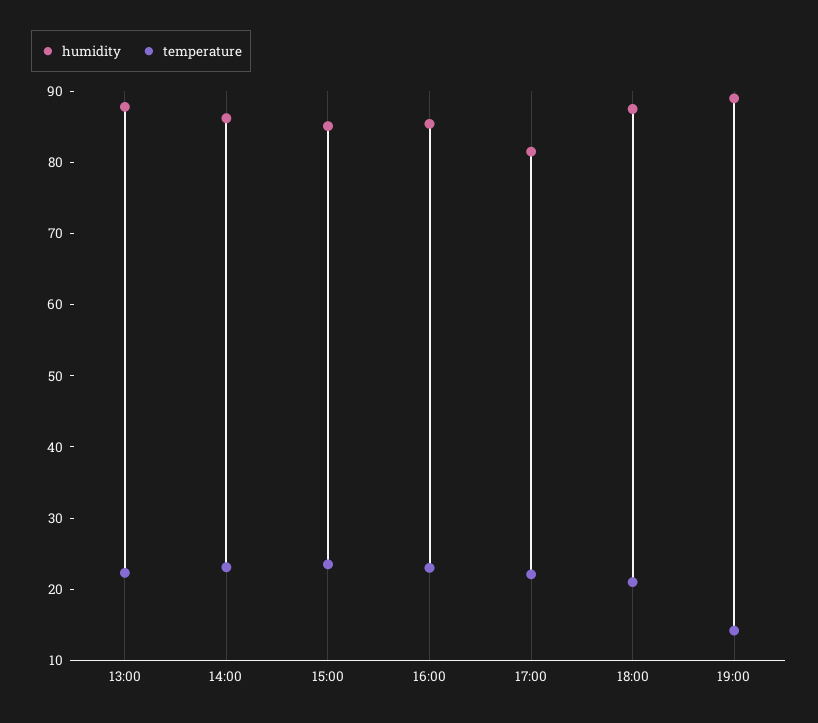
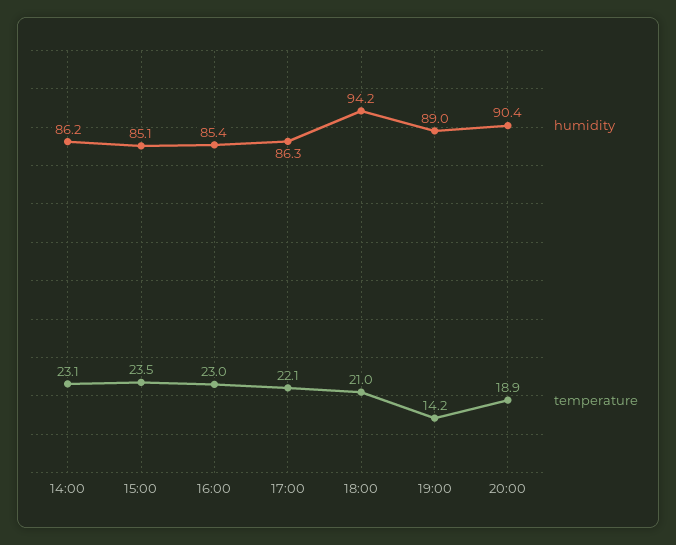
humidity, 13:00: 88 -> none
temperature, 13:00: 22 -> none
humidity, 17:00: 82 -> 86.3
humidity, 18:00: 88 -> 94.2
humidity, 20:00: none -> 90.4
temperature, 20:00: none -> 18.9

